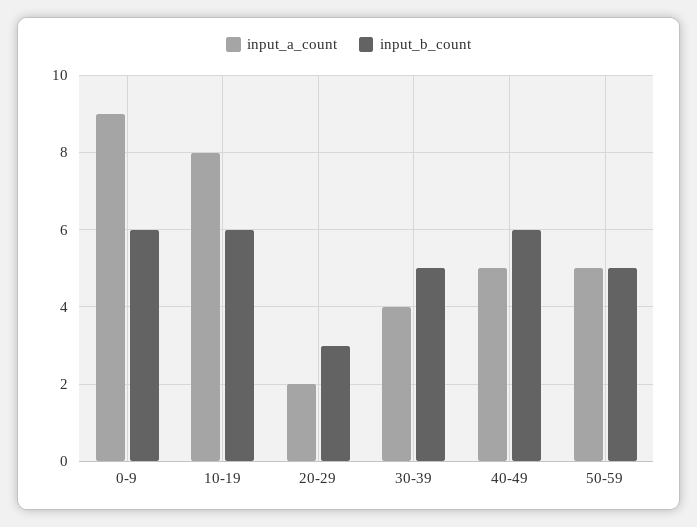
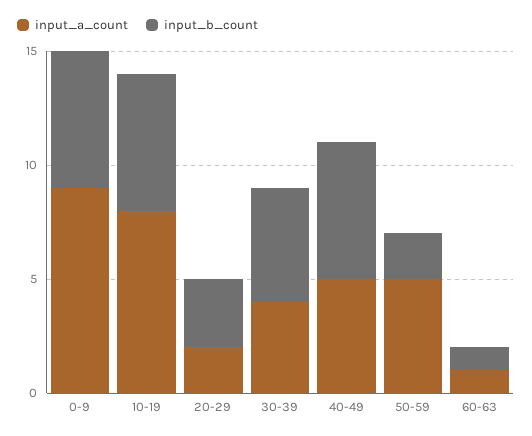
input_b_count, 50-59: 5 -> 2
input_a_count, 60-63: none -> 1
input_b_count, 60-63: none -> 1

